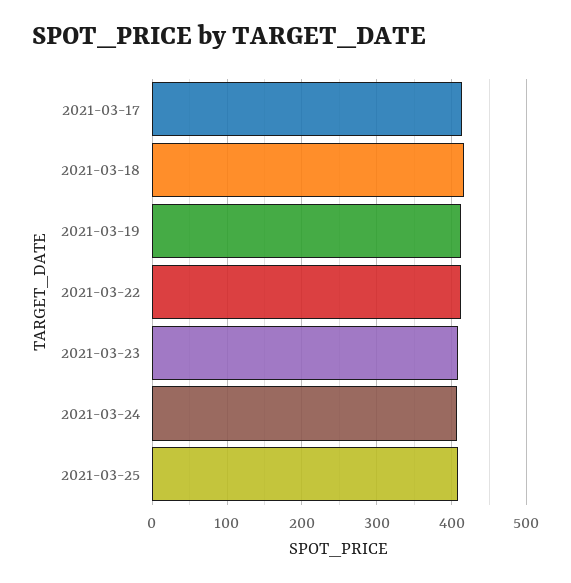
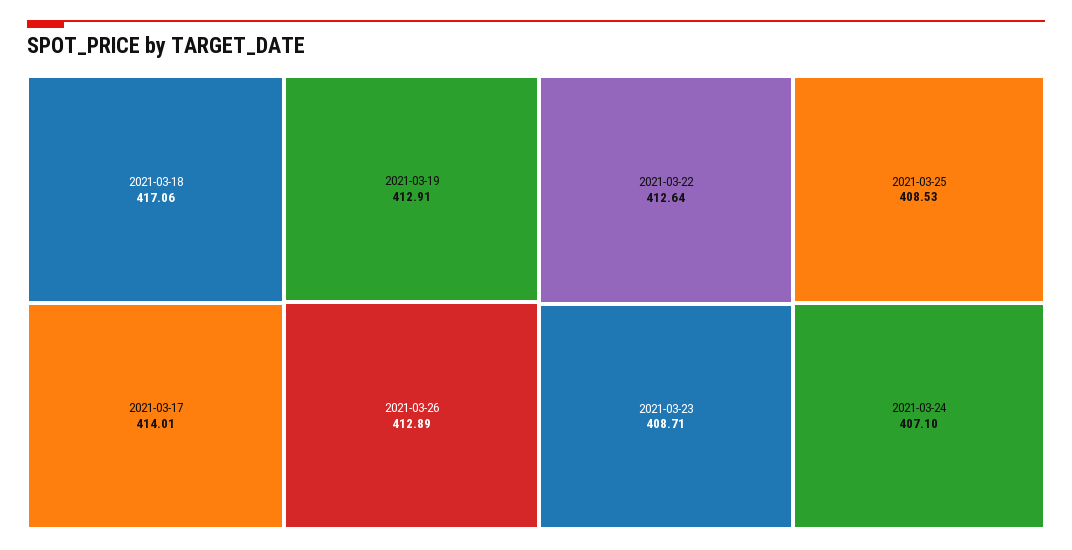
2021-03-26: none -> 412.89

